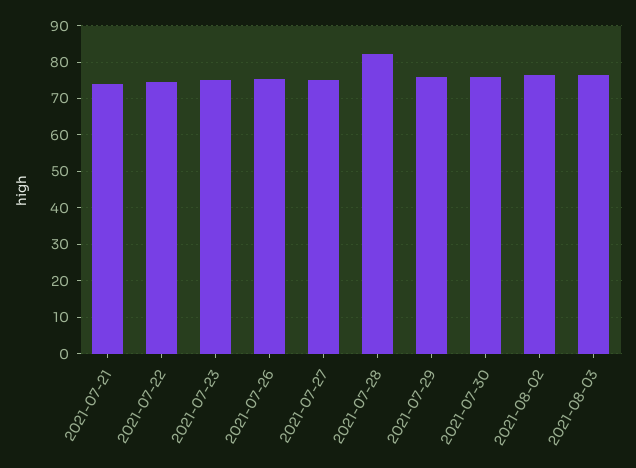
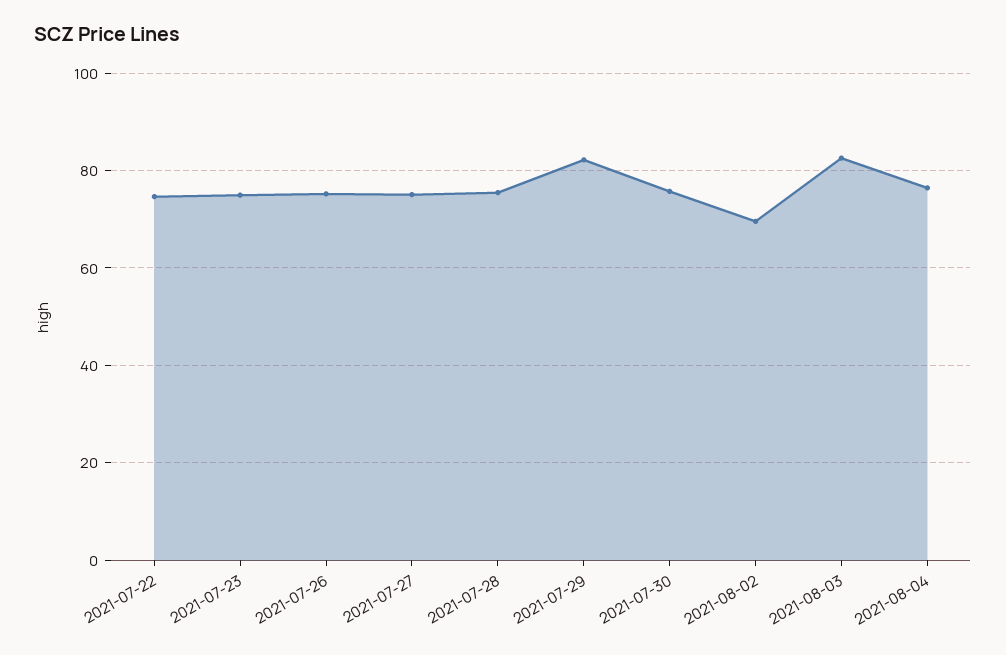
2021-07-21: 74 -> none
2021-07-28: 82 -> 76
2021-07-29: 76 -> 82
2021-08-02: 76 -> 70
2021-08-03: 76 -> 82
2021-08-04: none -> 76

